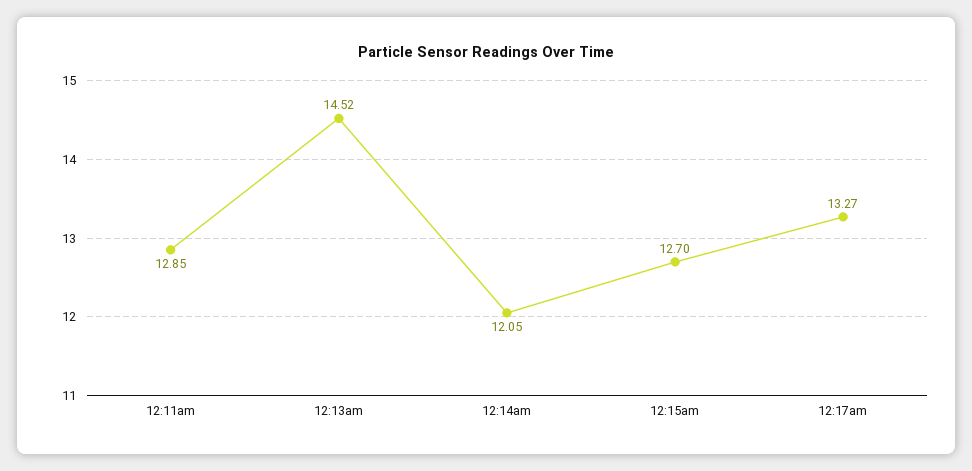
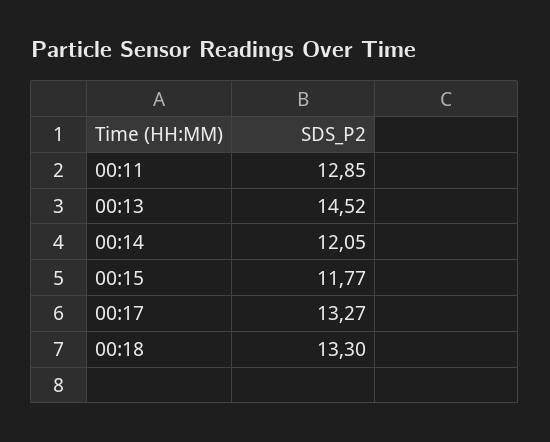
12:15am: 12.7 -> 11.77
00:18: none -> 13.3

